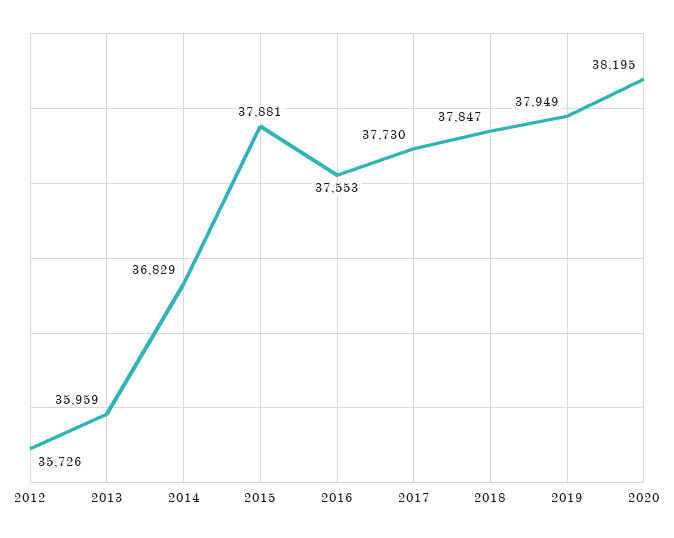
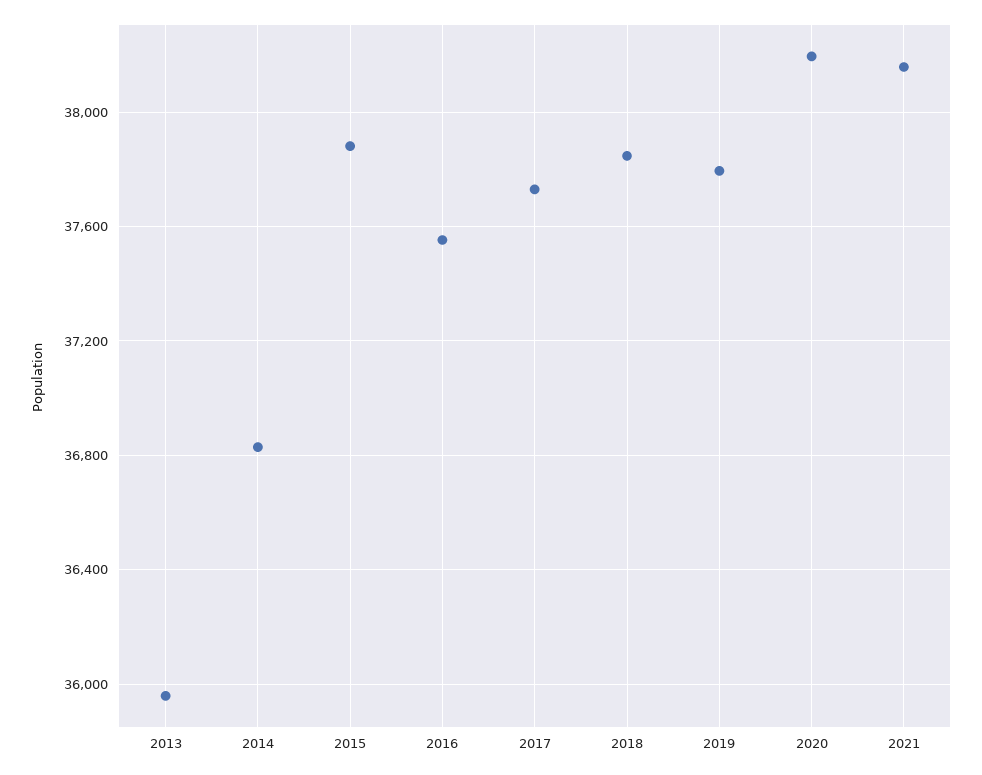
2012: 35726 -> none
2019: 37949 -> 37800
2021: none -> 38150

